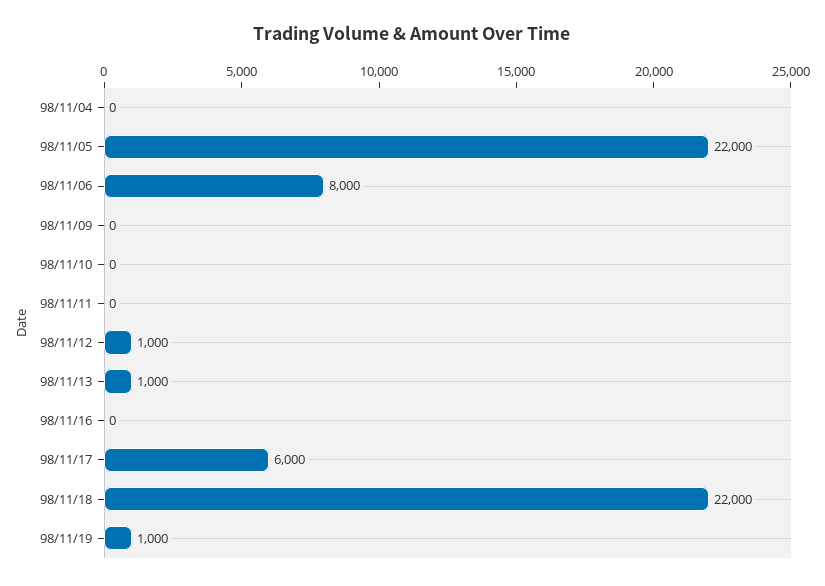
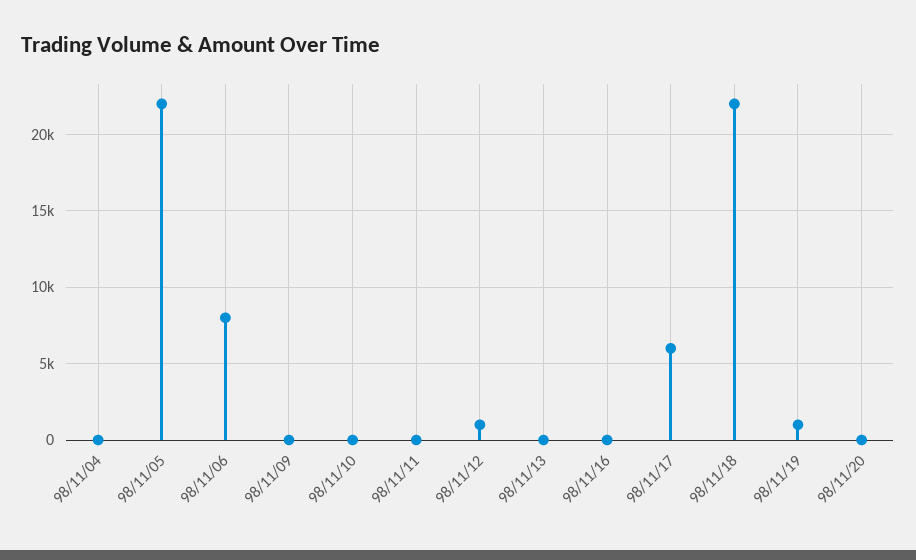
98/11/13: 1000 -> 0
98/11/20: none -> 0

